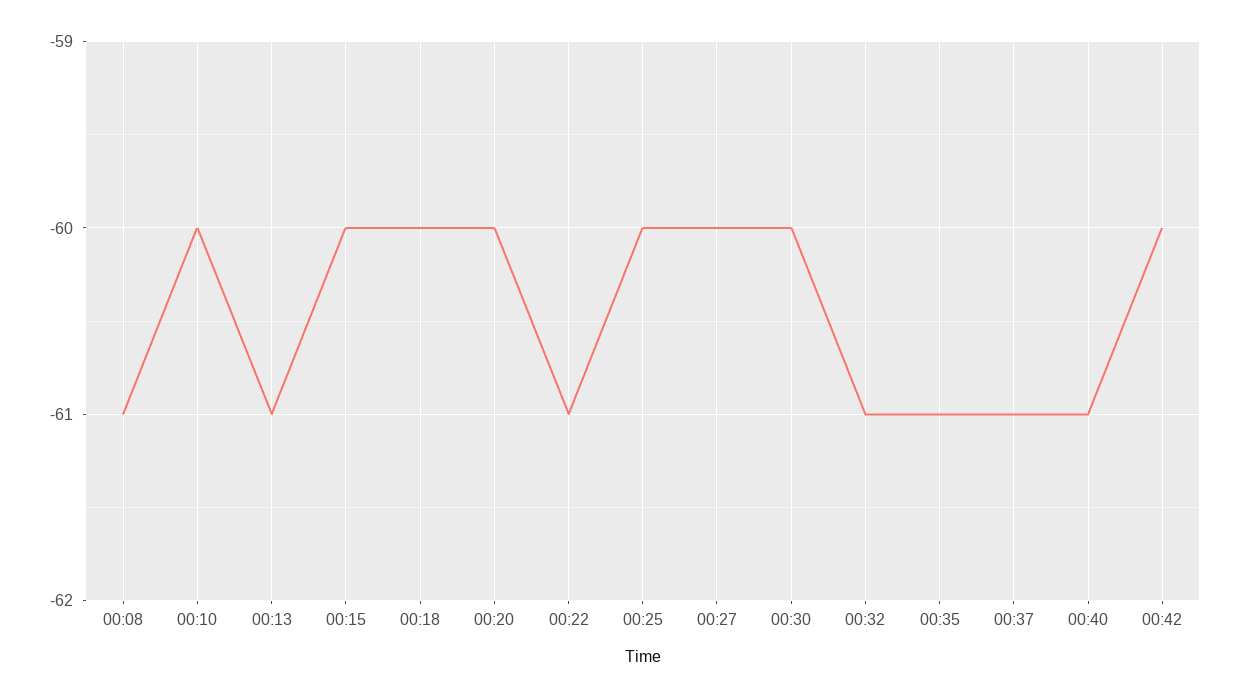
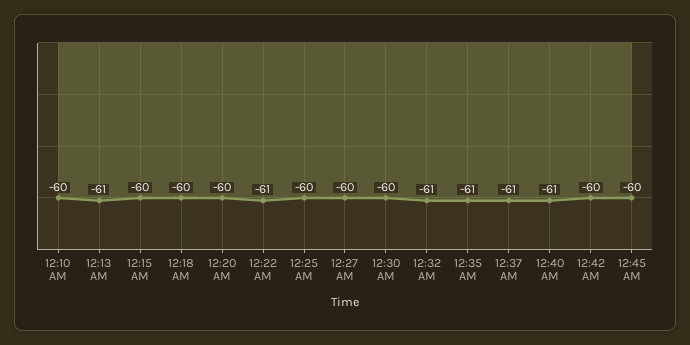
00:08: -61 -> none
12:45 AM: none -> -60

